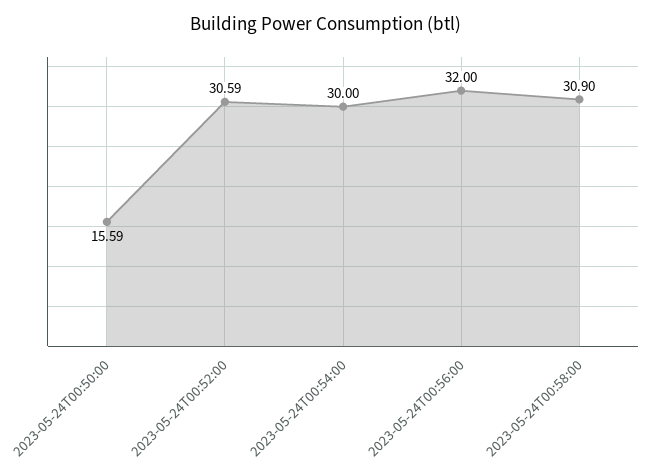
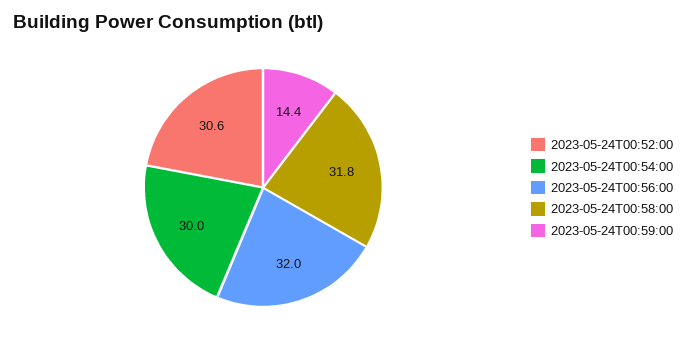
2023-05-24T00:50:00: 15.59 -> none
2023-05-24T00:58:00: 30.9 -> 31.8
2023-05-24T00:59:00: none -> 14.4

